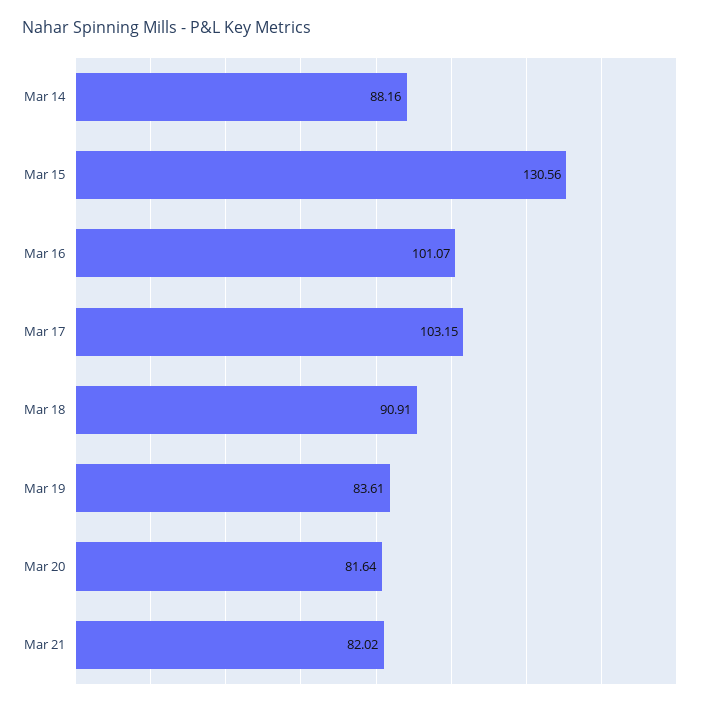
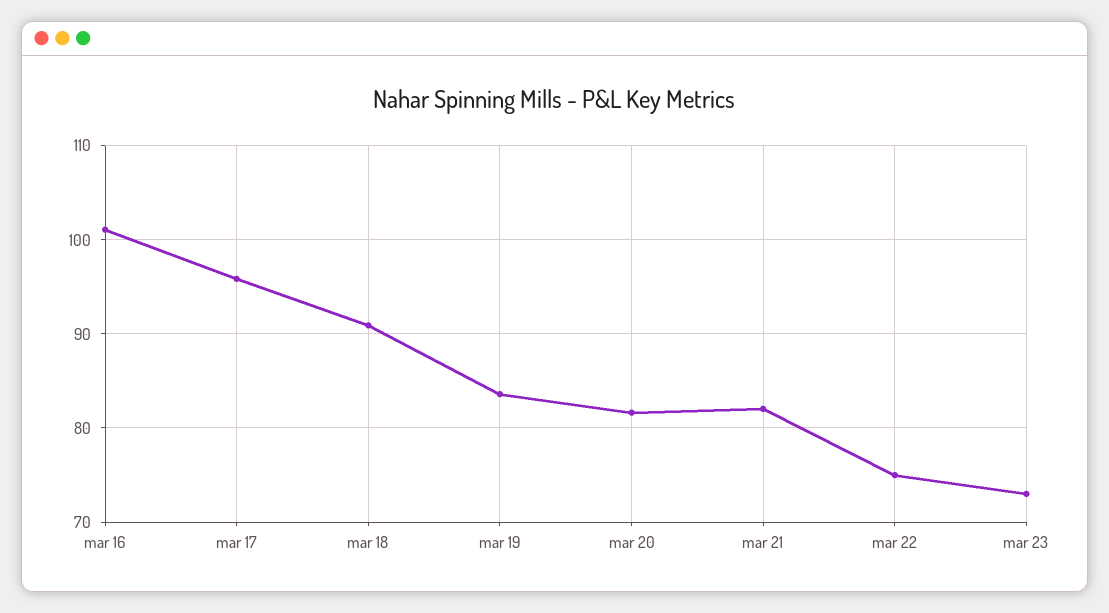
Mar 14: 88.16 -> none
Mar 15: 130.56 -> none
Mar 17: 103.15 -> 96
mar 22: none -> 75
mar 23: none -> 73

